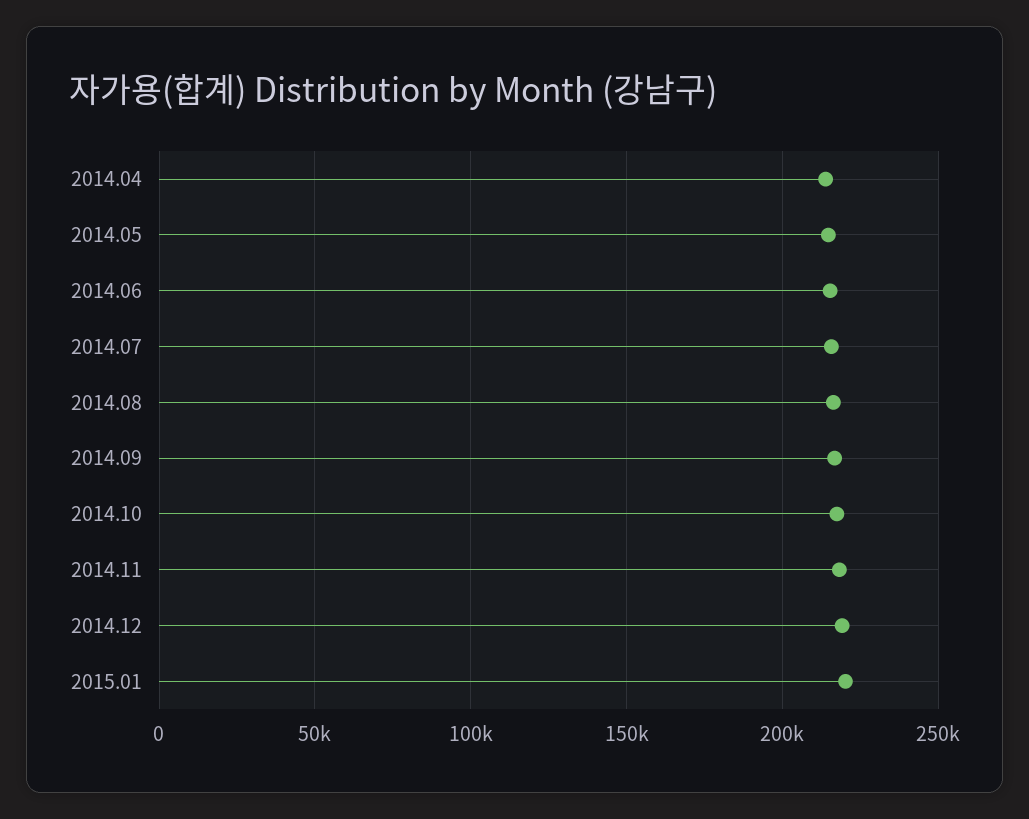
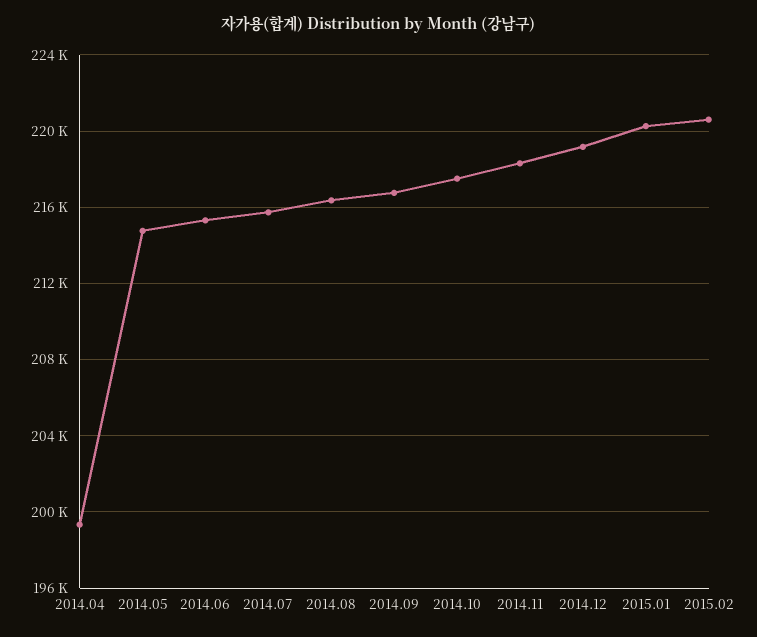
2014.04: 215000 -> 199500
2015.02: none -> 220500

